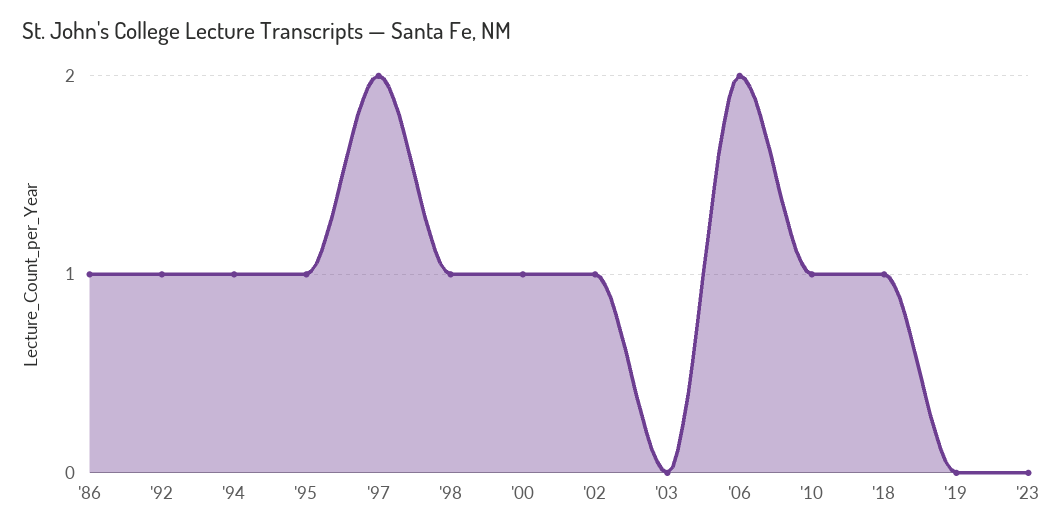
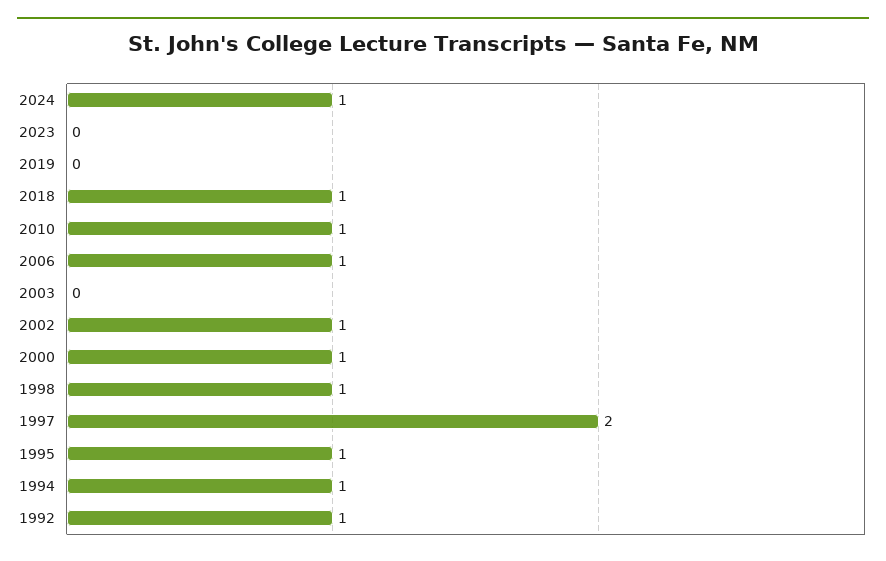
'86: 1 -> none
'06: 2 -> 1
2024: none -> 1

